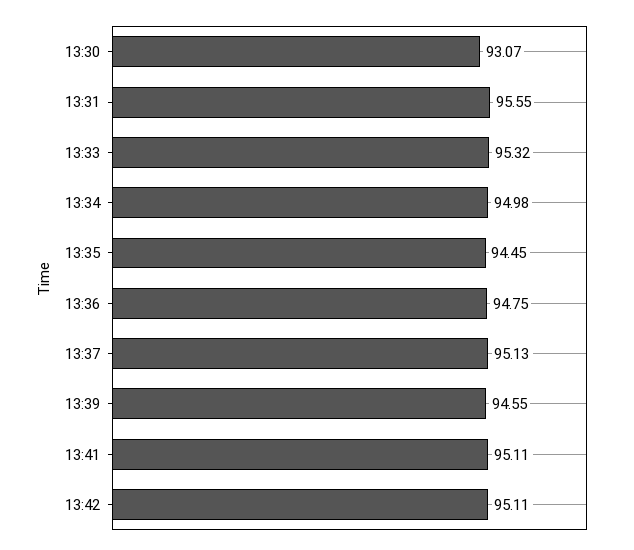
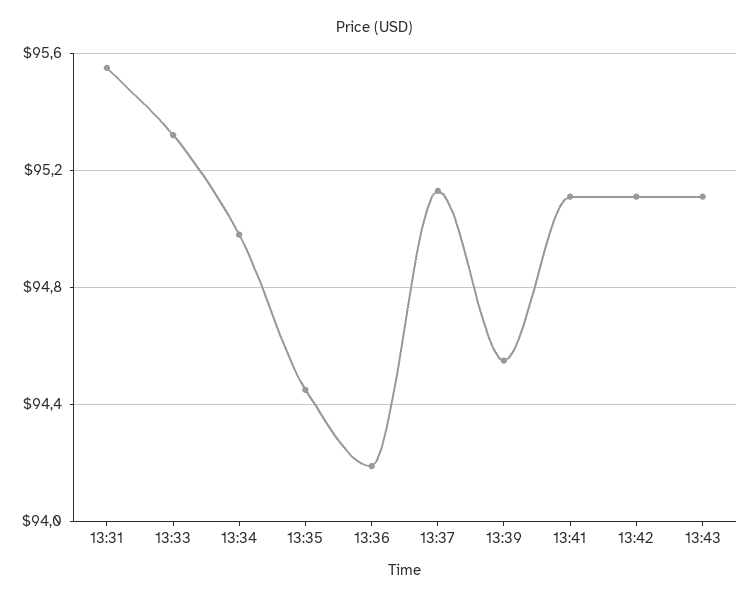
13:30: 93.07 -> none
13:36: 94.75 -> 94.2
13:43: none -> 95.1

